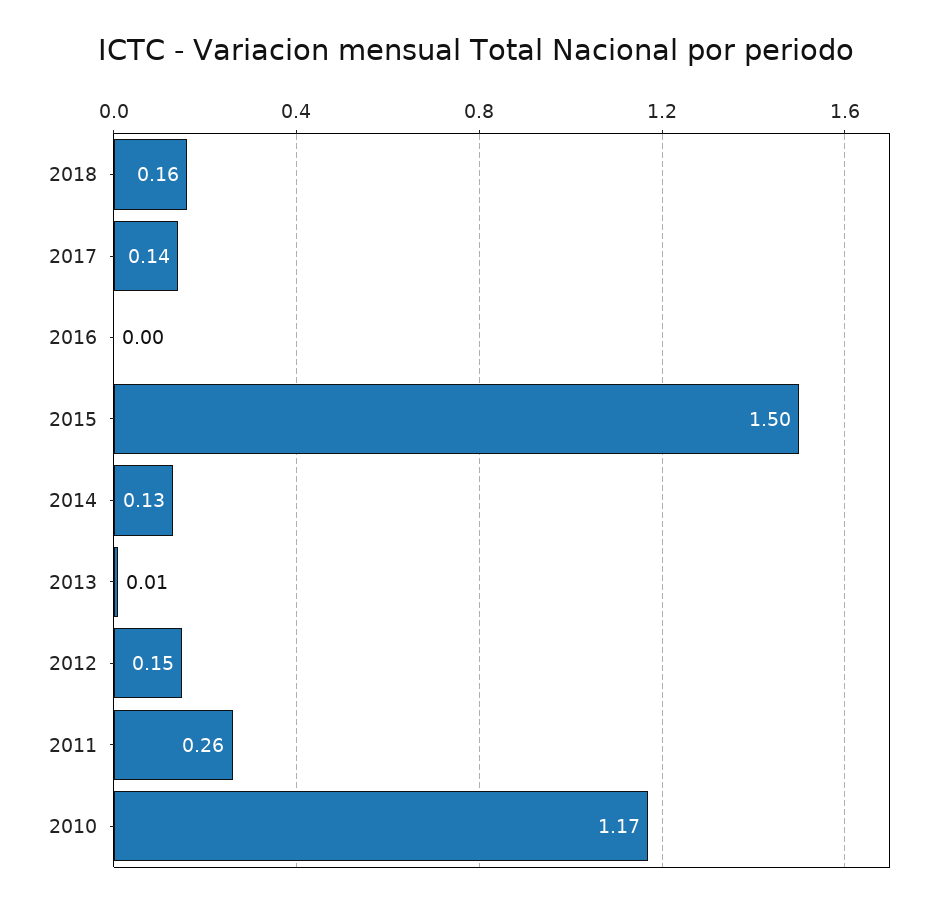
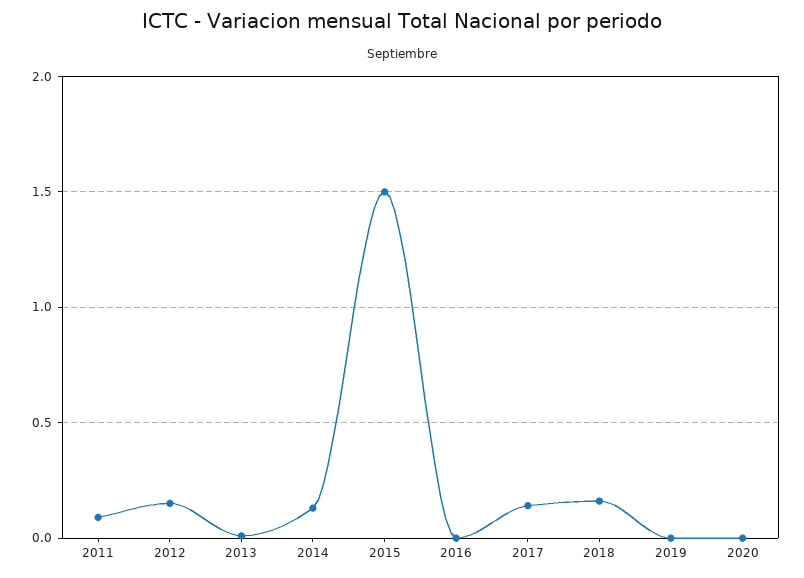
2011: 0.26 -> 0.1
2010: 1.17 -> none
2019: none -> 0
2020: none -> 0

